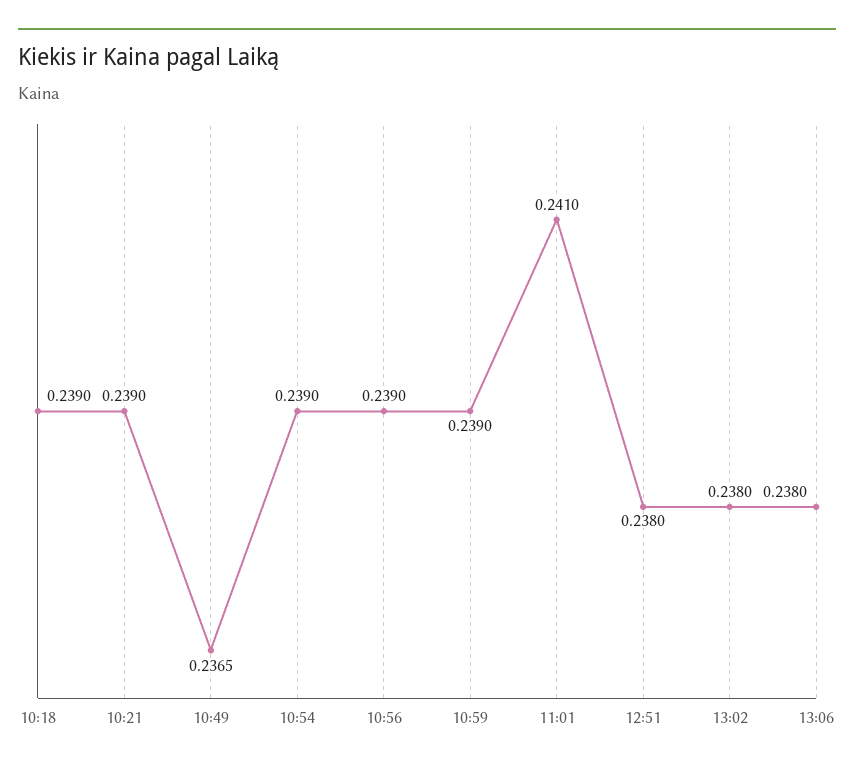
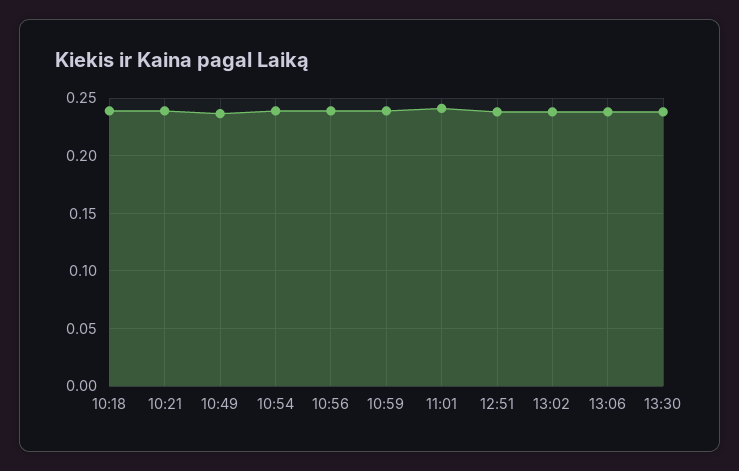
13:30: none -> 0.24

